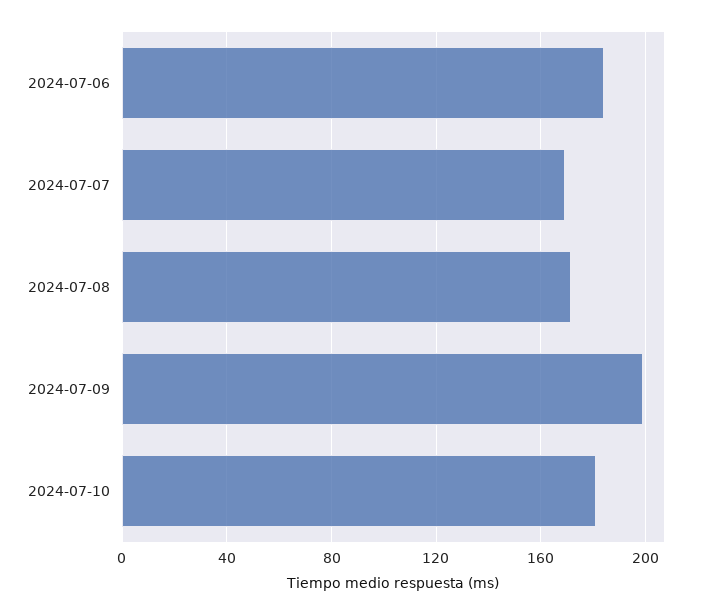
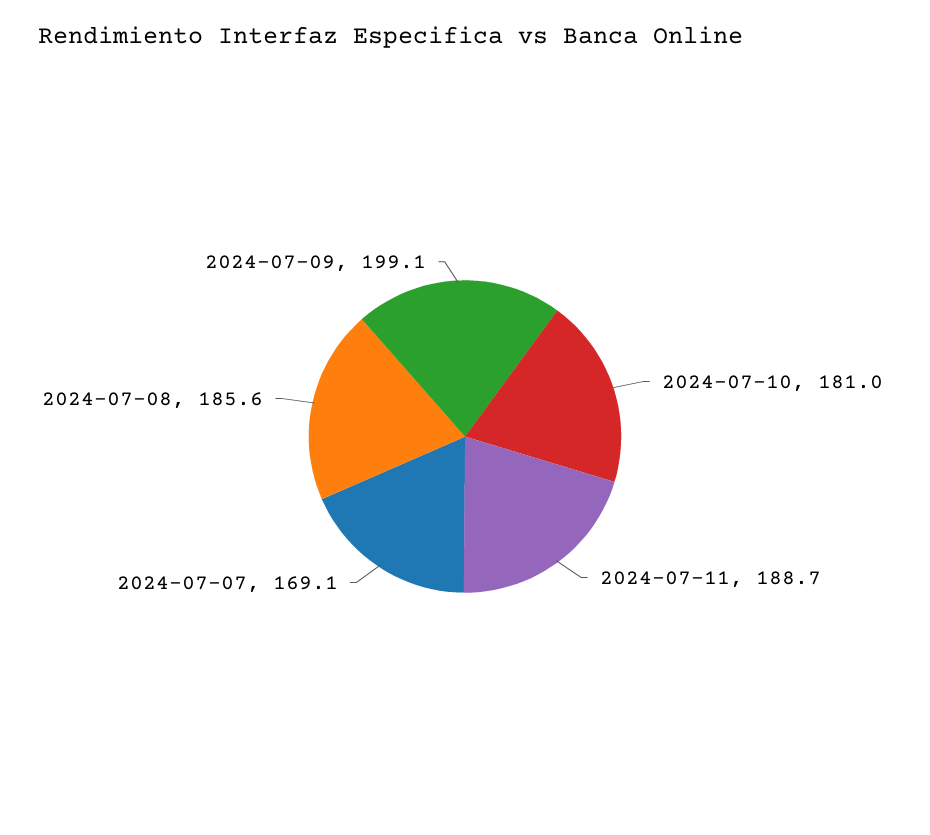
2024-07-06: 185 -> none
2024-07-08: 170 -> 185.6
2024-07-11: none -> 188.7

